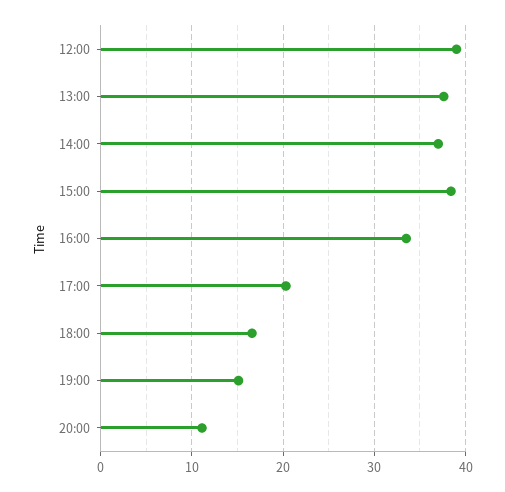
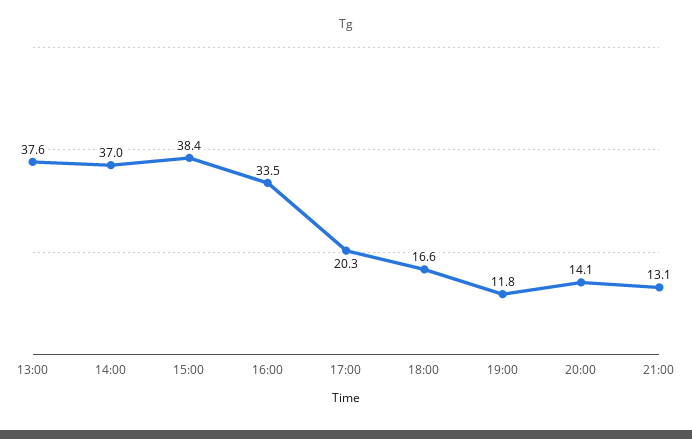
12:00: 39 -> none
19:00: 15 -> 11.8
20:00: 11 -> 14.1
21:00: none -> 13.1

